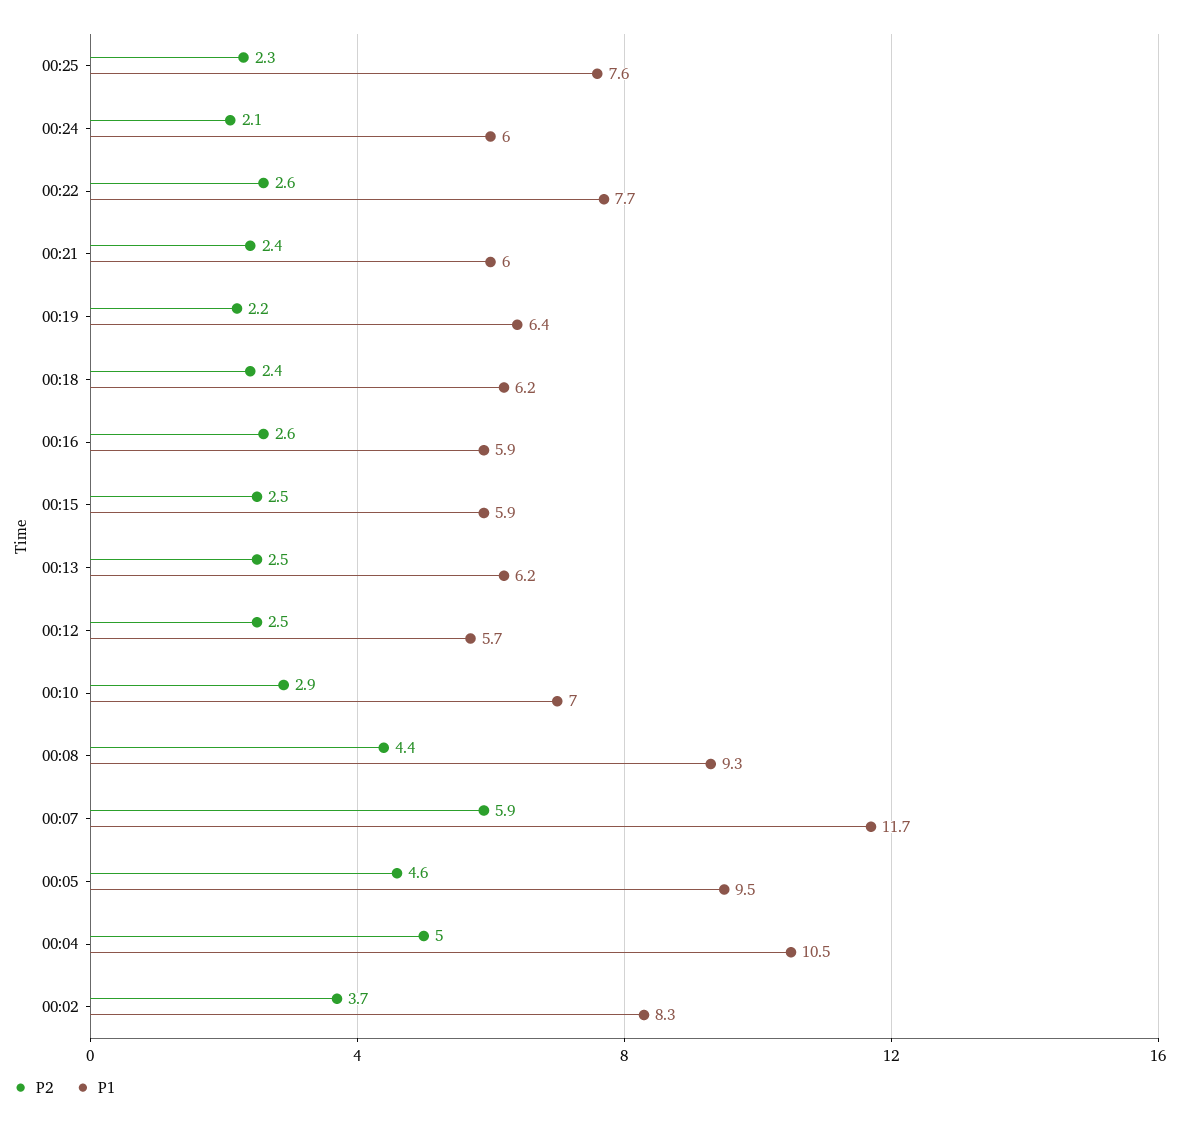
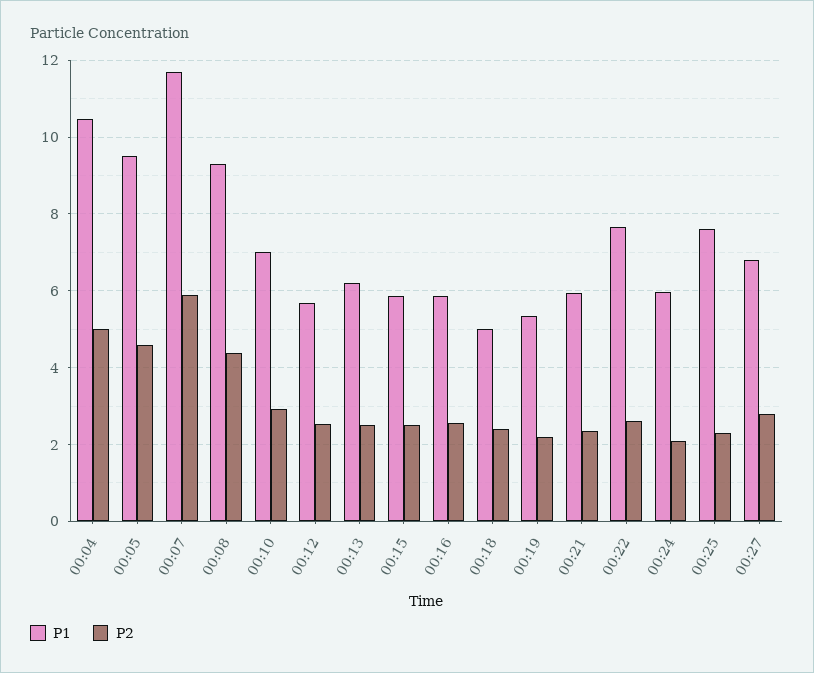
P1, 00:19: 6.4 -> 5.4
P1, 00:18: 6.2 -> 5
P2, 00:02: 3.7 -> none
P1, 00:02: 8.3 -> none
P1, 00:27: none -> 6.8
P2, 00:27: none -> 2.8

